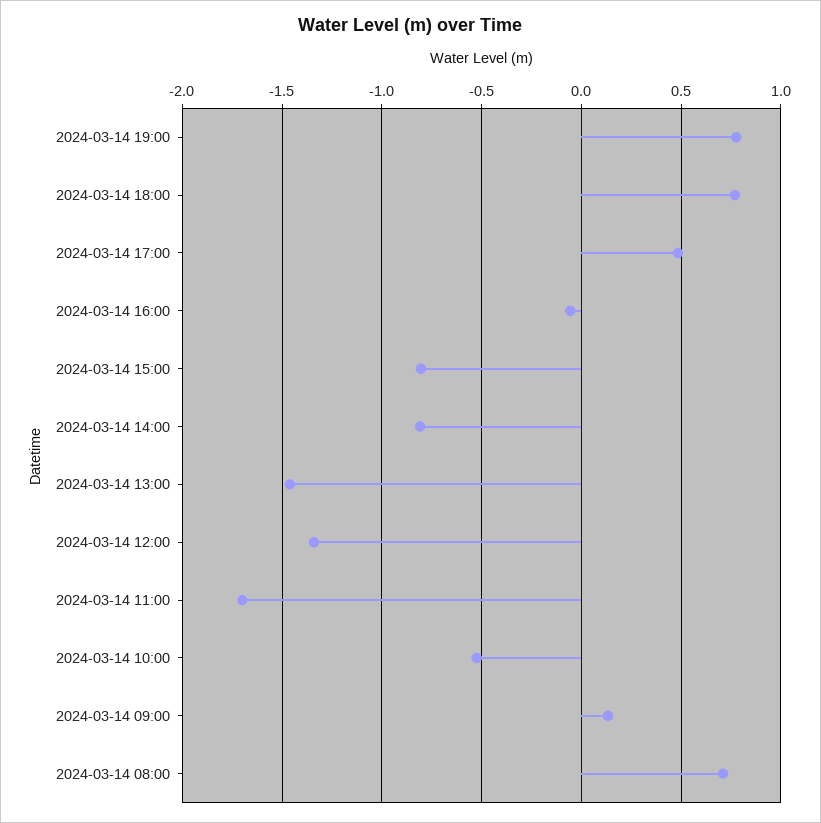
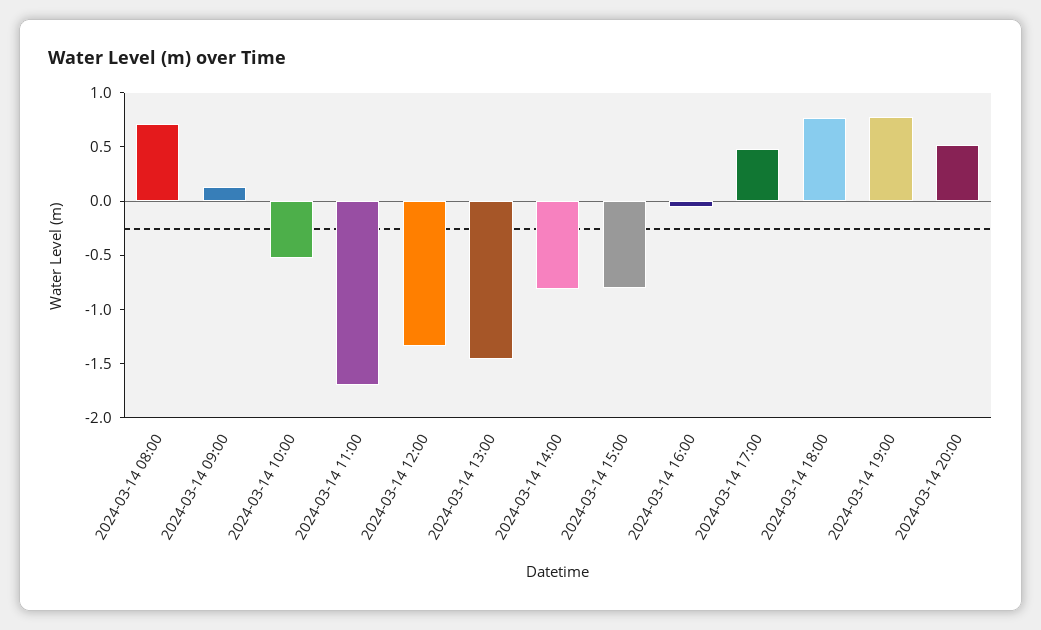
2024-03-14 20:00: none -> 0.5

